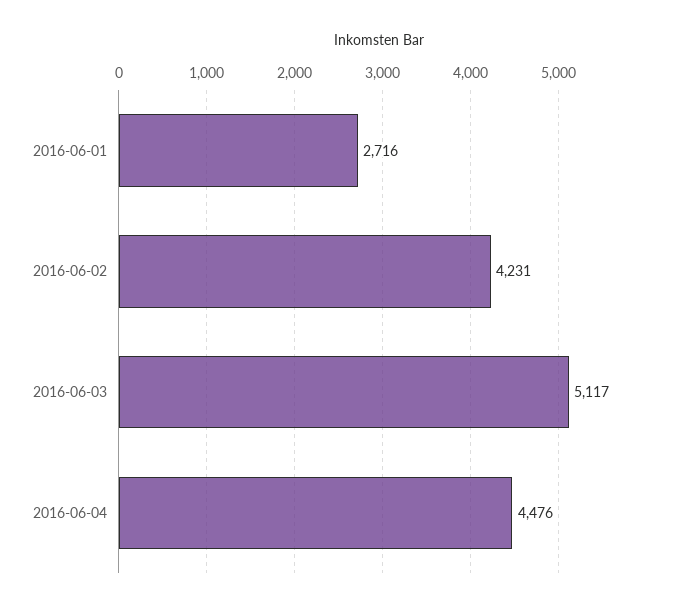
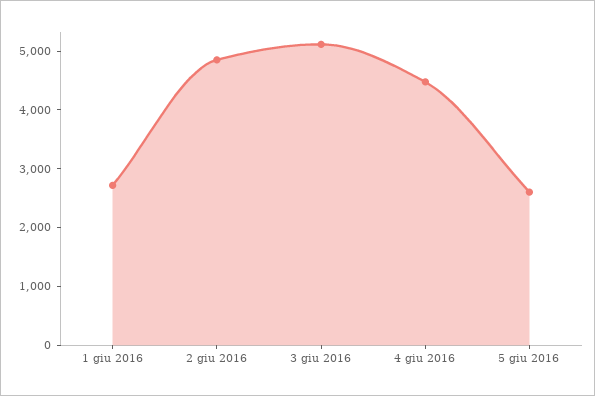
2016-06-02: 4231 -> 4800
5 giu 2016: none -> 2600

